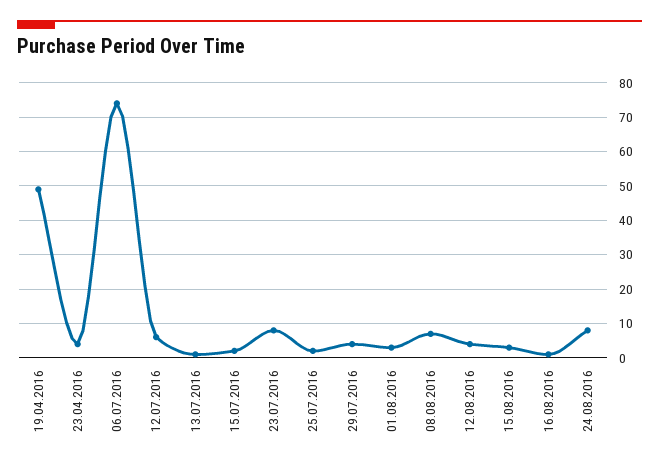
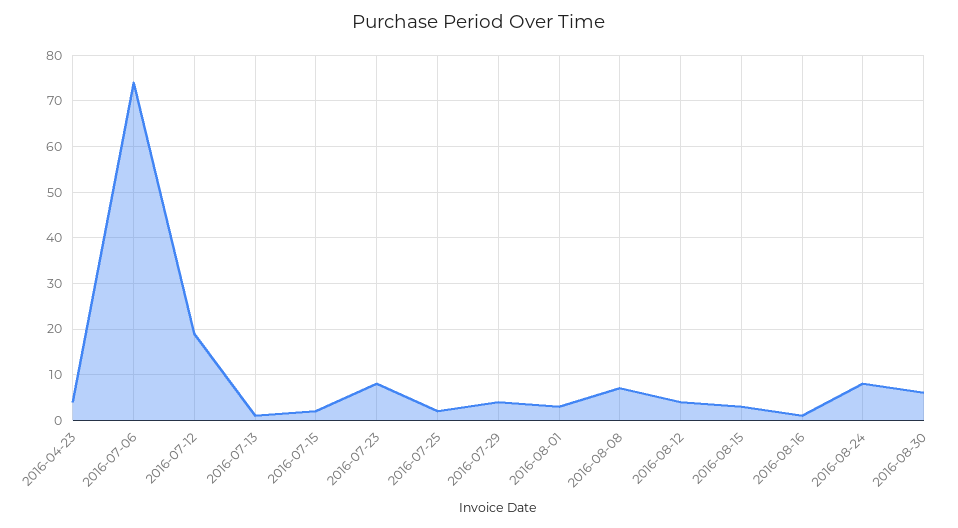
19.04.2016: 50 -> none
12.07.2016: 5 -> 20
2016-08-30: none -> 5

